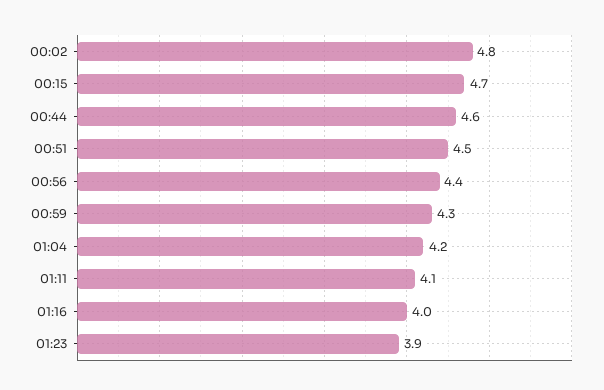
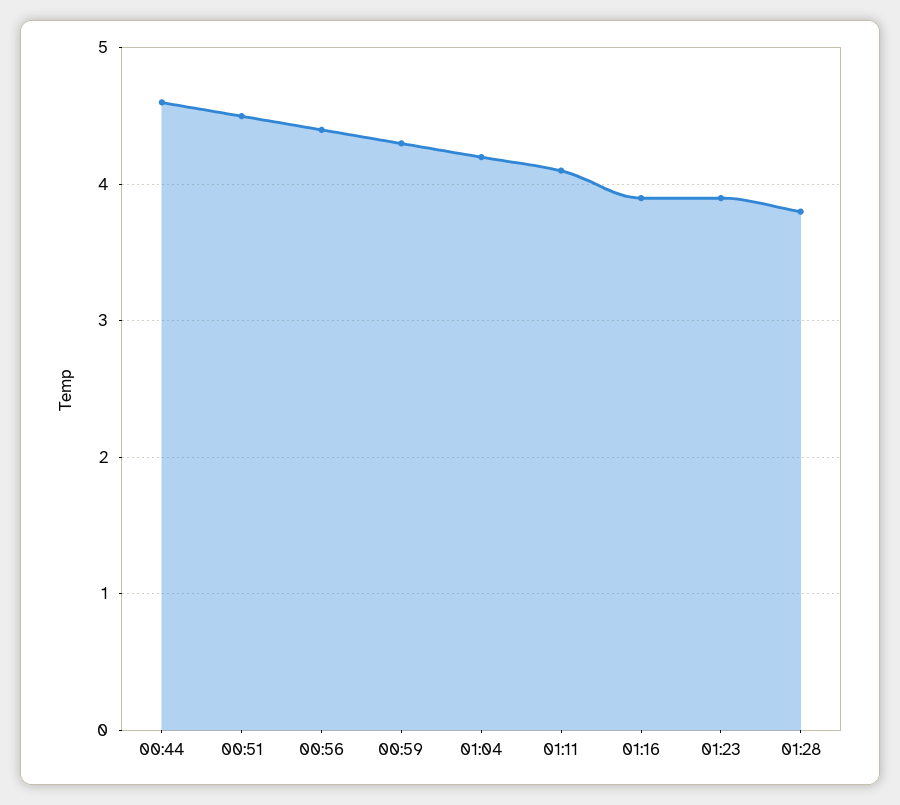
00:02: 4.8 -> none
00:15: 4.7 -> none
01:16: 4 -> 3.9
01:28: none -> 3.8

